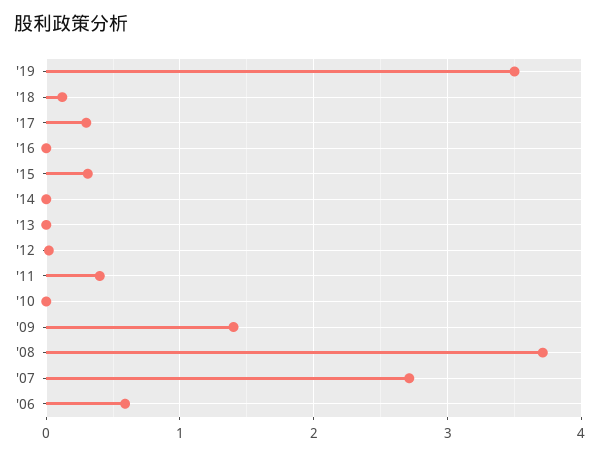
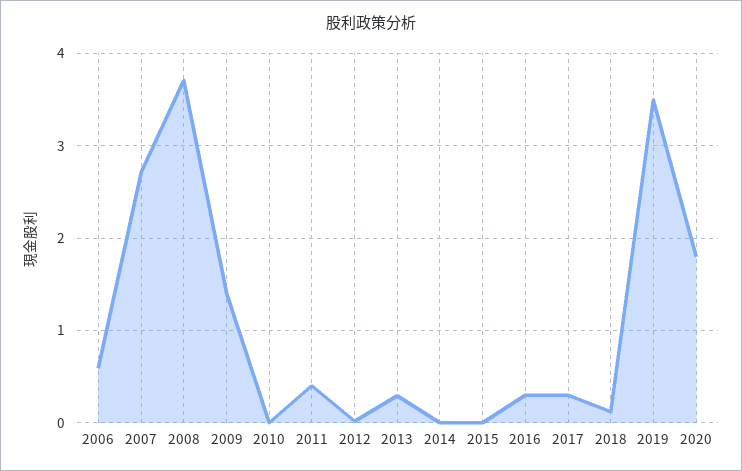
'16: 0 -> 0.3
'15: 0.3 -> 0
'13: 0 -> 0.3
2020: none -> 1.8

